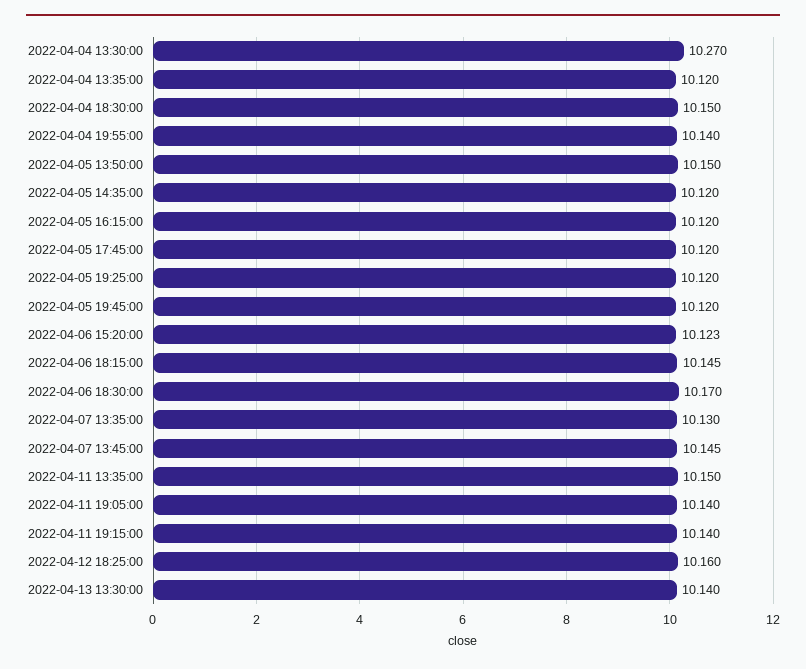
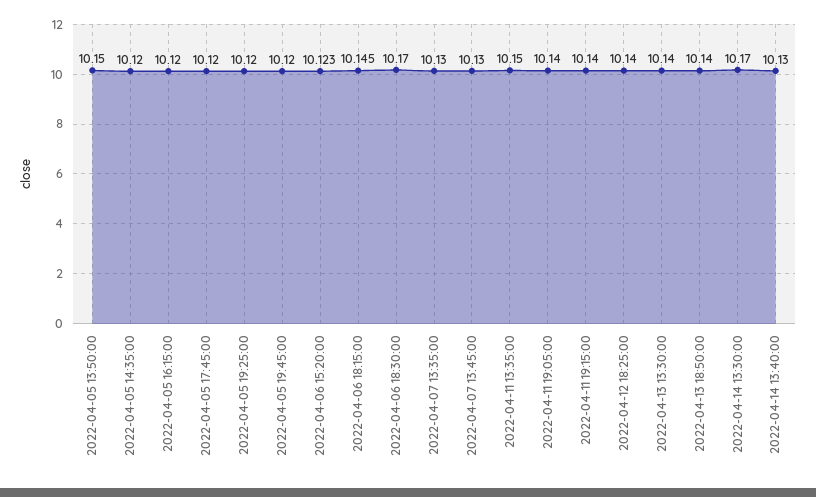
2022-04-04 13:30:00: 10.27 -> none
2022-04-04 13:35:00: 10.12 -> none
2022-04-04 18:30:00: 10.15 -> none
2022-04-04 19:55:00: 10.14 -> none
2022-04-07 13:45:00: 10.145 -> 10.13
2022-04-12 18:25:00: 10.16 -> 10.14
2022-04-13 18:50:00: none -> 10.14
2022-04-14 13:30:00: none -> 10.17
2022-04-14 13:40:00: none -> 10.13

